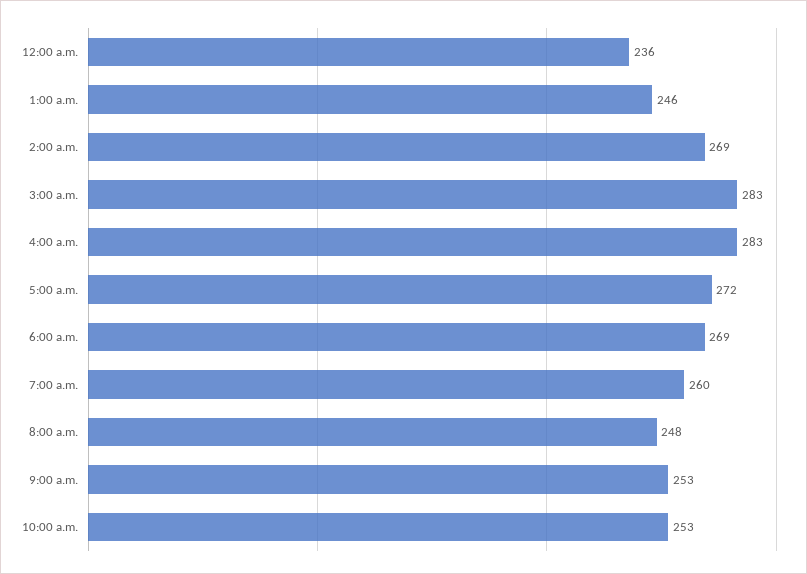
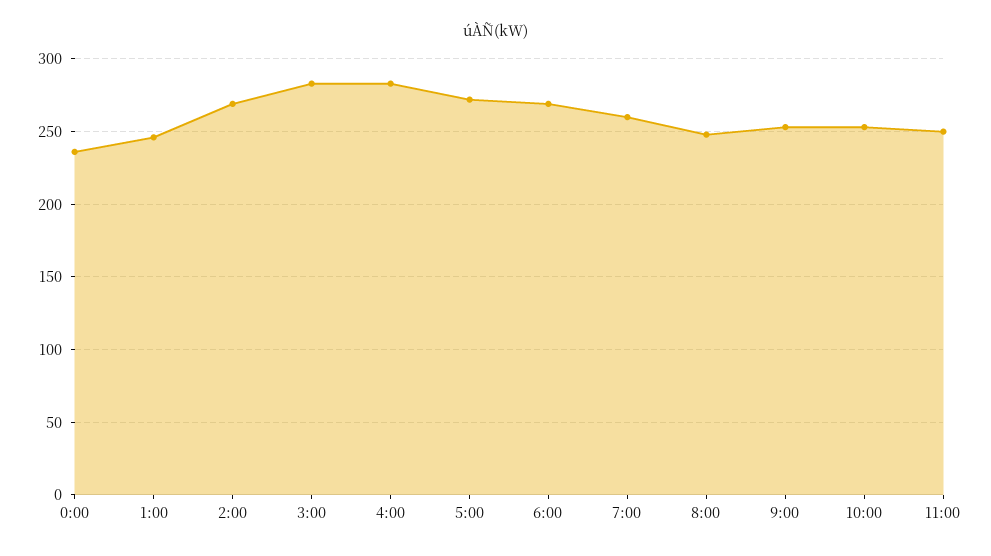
11:00: none -> 250

